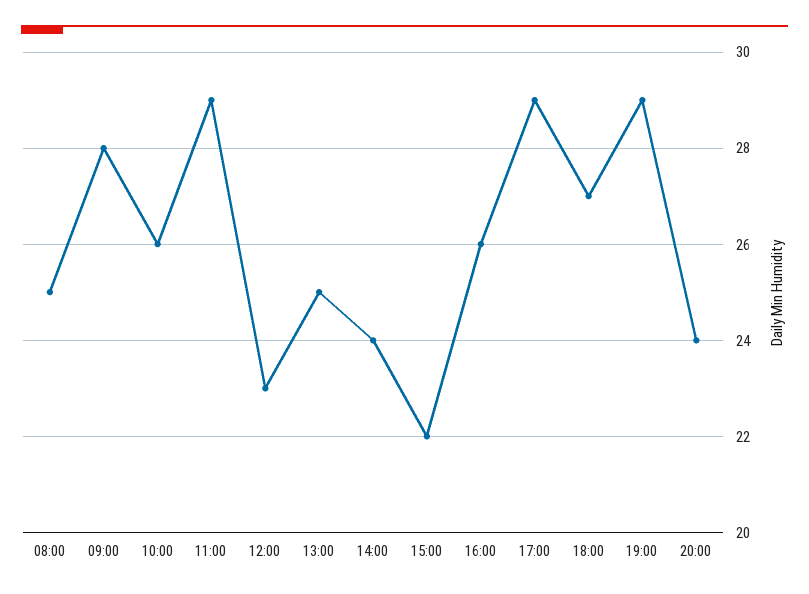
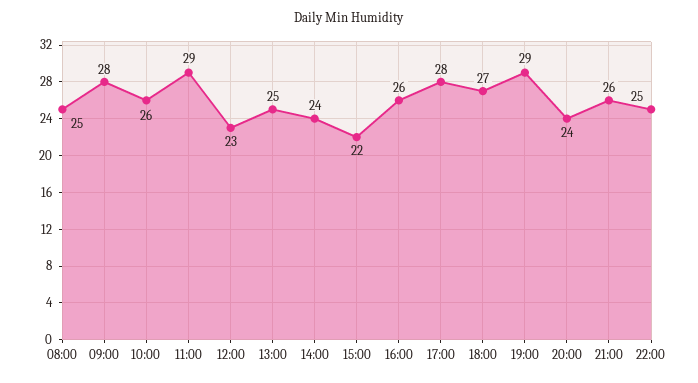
17:00: 29 -> 28
21:00: none -> 26
22:00: none -> 25

